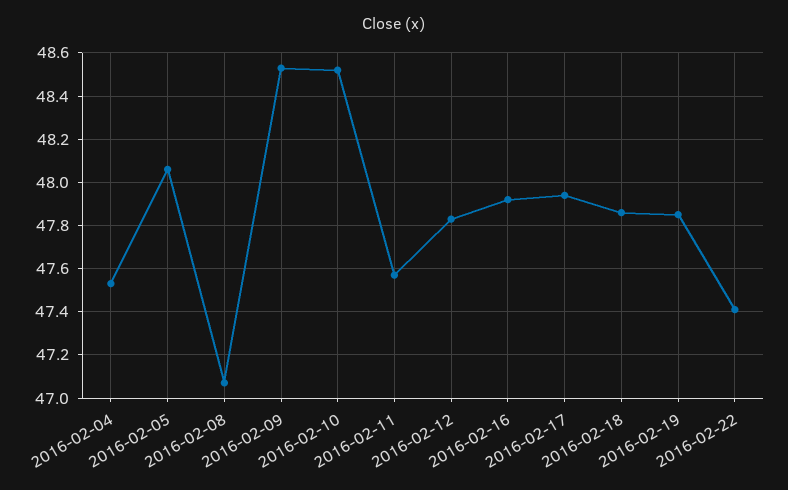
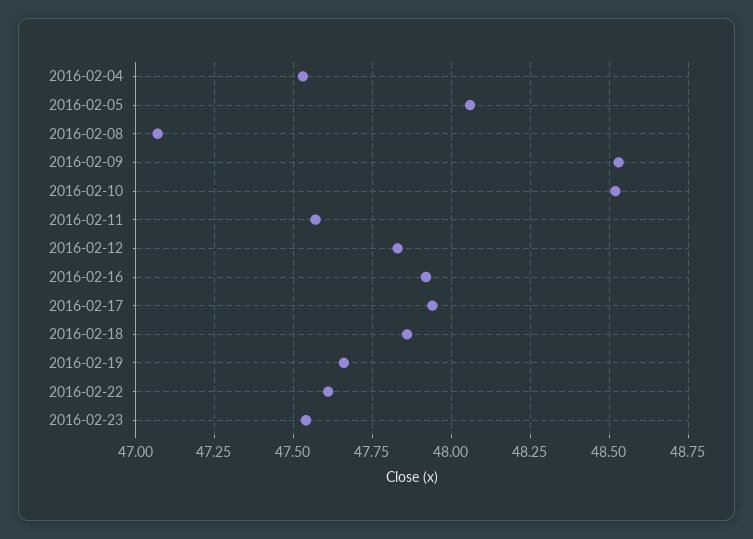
2016-02-19: 47.85 -> 47.65
2016-02-22: 47.4 -> 47.6
2016-02-23: none -> 47.55

